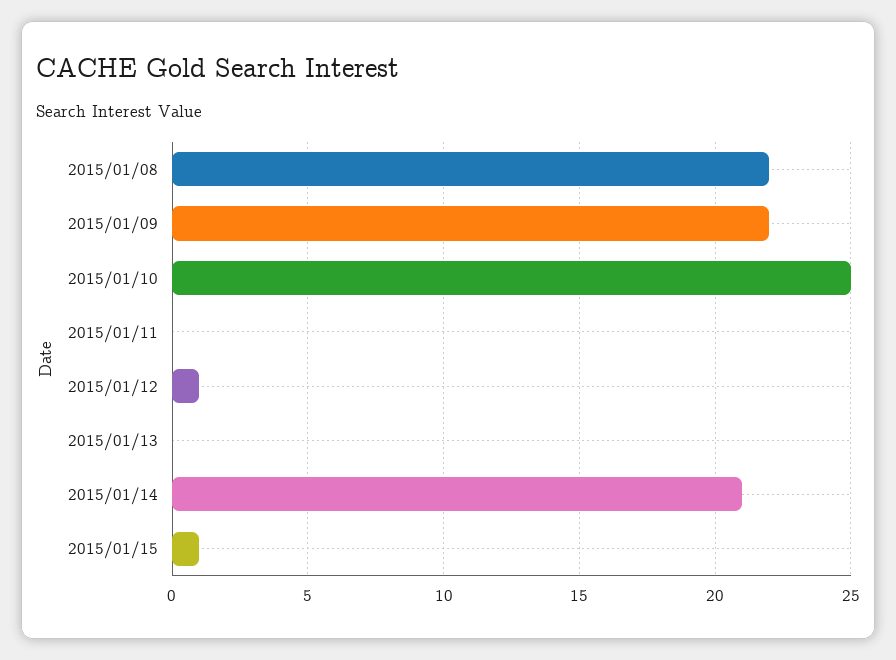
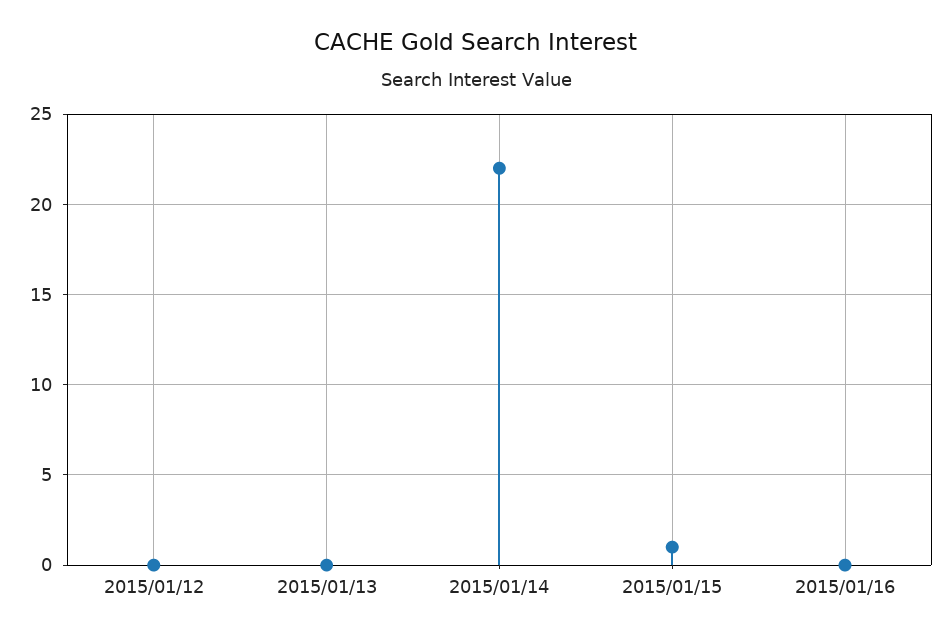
2015/01/08: 22 -> none
2015/01/09: 22 -> none
2015/01/10: 25 -> none
2015/01/11: 0 -> none
2015/01/12: 1 -> 0
2015/01/14: 21 -> 22
2015/01/16: none -> 0

